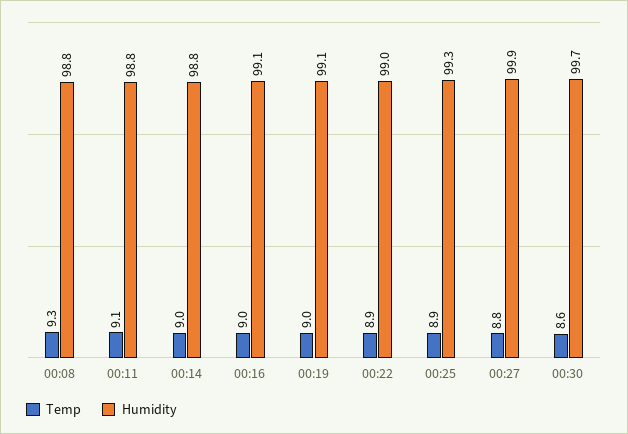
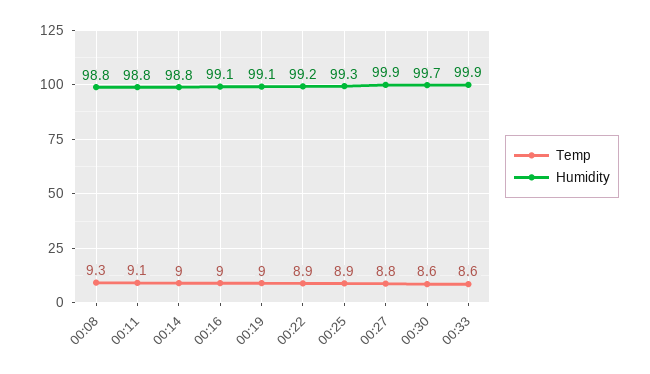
Humidity, 00:22: 99 -> 99.2
Temp, 00:33: none -> 8.6
Humidity, 00:33: none -> 99.9

